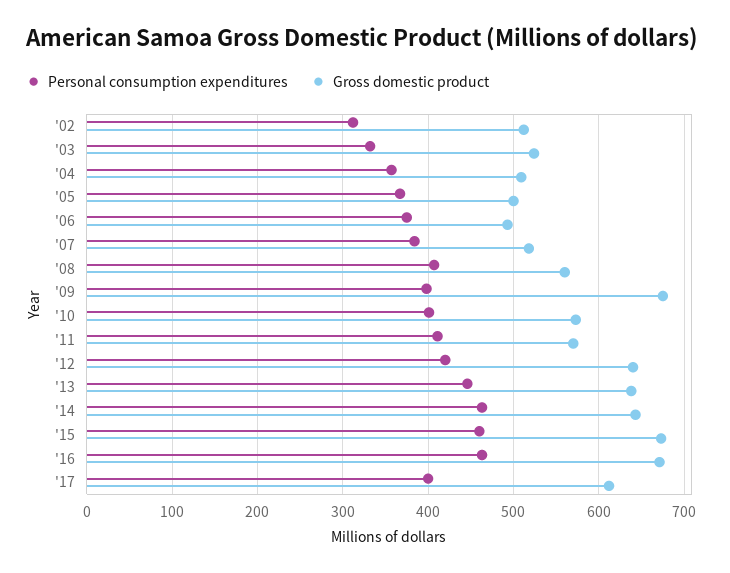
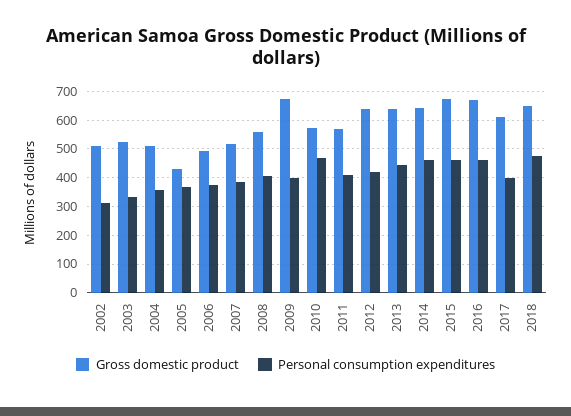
Gross domestic product, '05: 500 -> 425
Personal consumption expenditures, '10: 400 -> 475
Gross domestic product, 2018: none -> 650
Personal consumption expenditures, 2018: none -> 475

